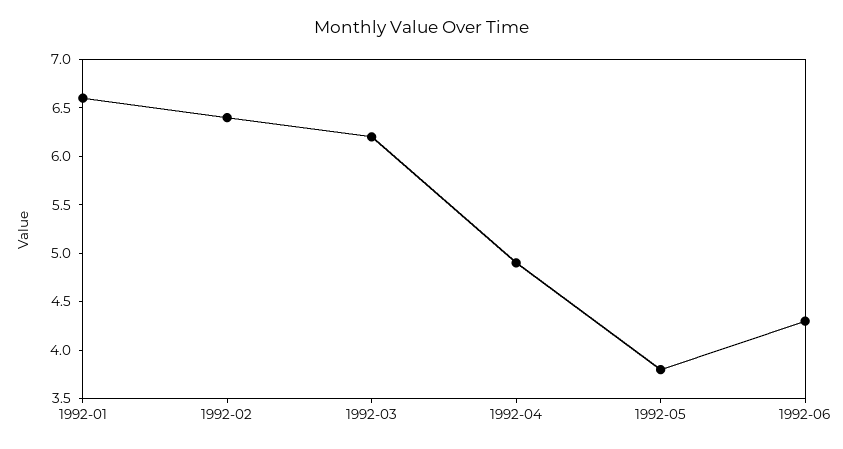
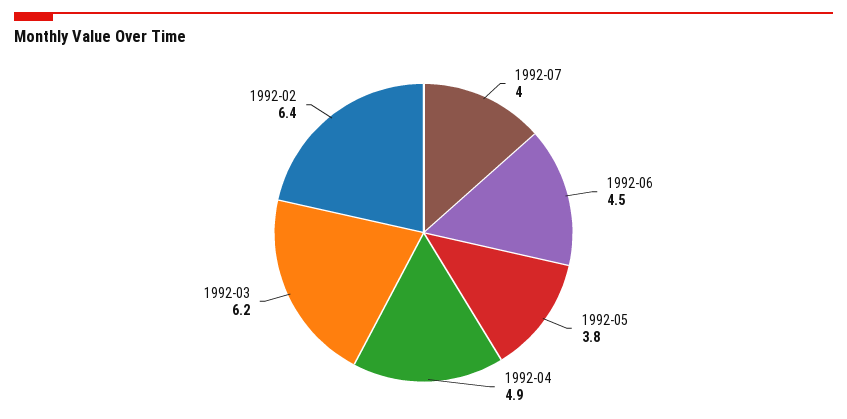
1992-01: 6.6 -> none
1992-06: 4.3 -> 4.5
1992-07: none -> 4

